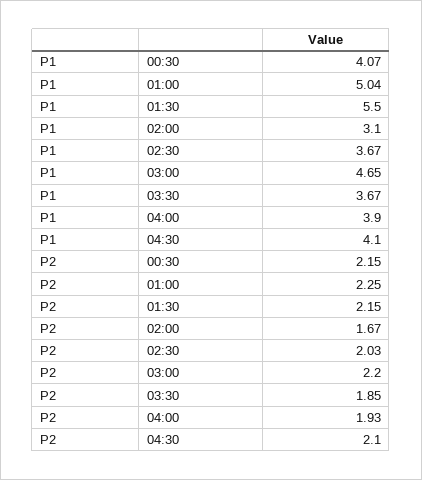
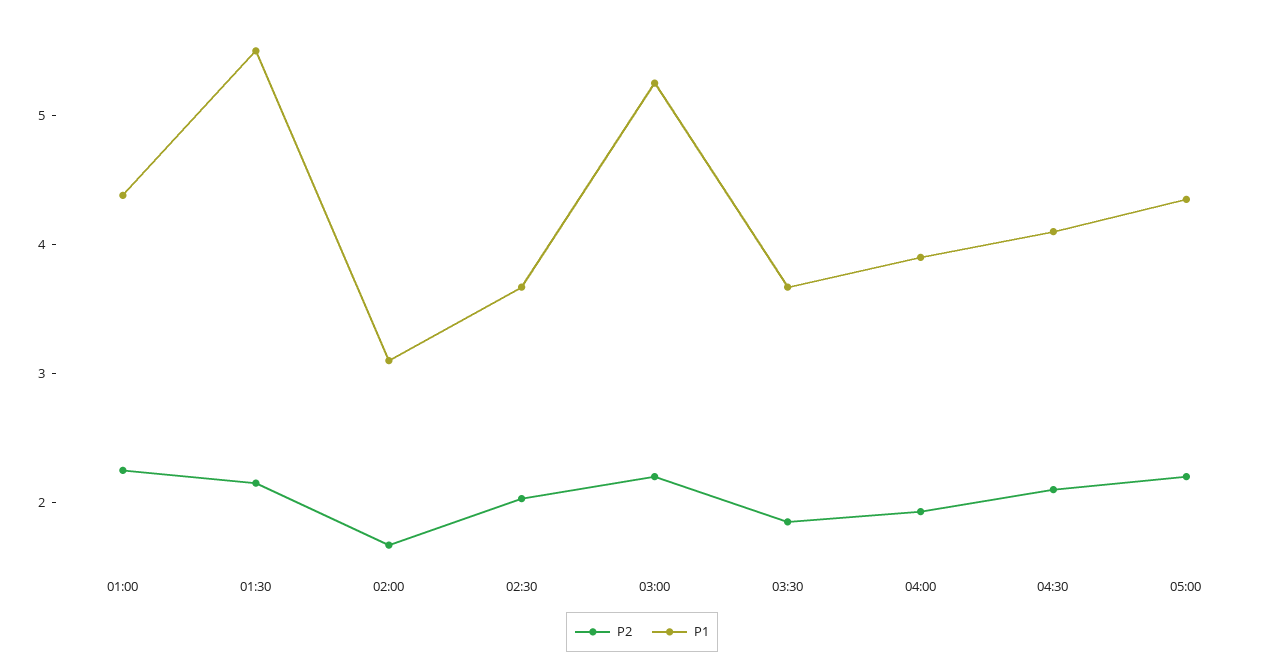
P1, 00:30: 4.07 -> none
P1, 01:00: 5.04 -> 4.4
P1, 03:00: 4.65 -> 5.2
P2, 00:30: 2.15 -> none
P2, 05:00: none -> 2.2
P1, 05:00: none -> 4.4

